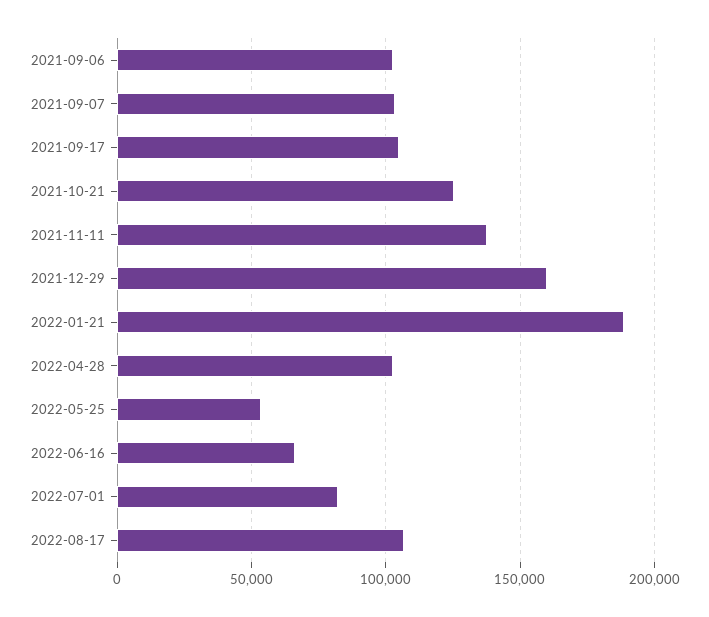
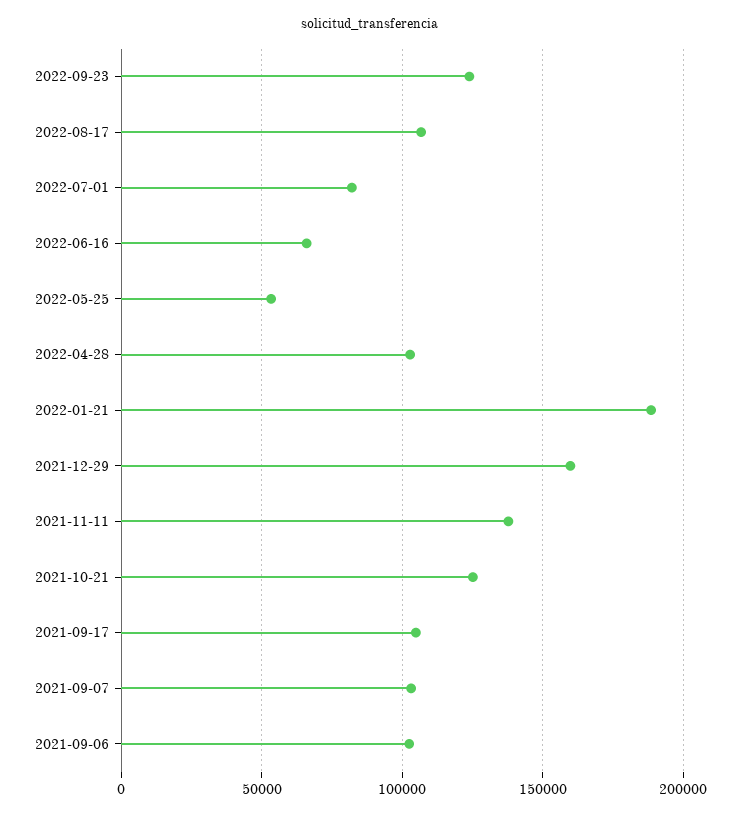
2022-09-23: none -> 125000

